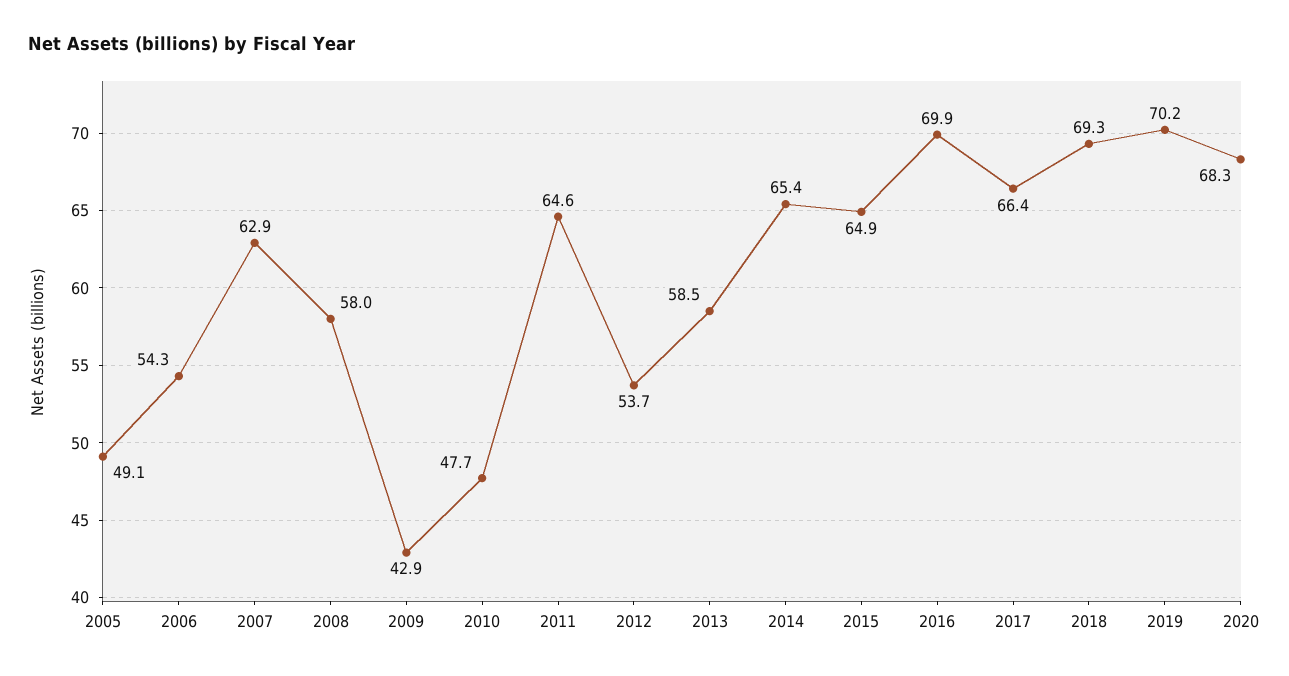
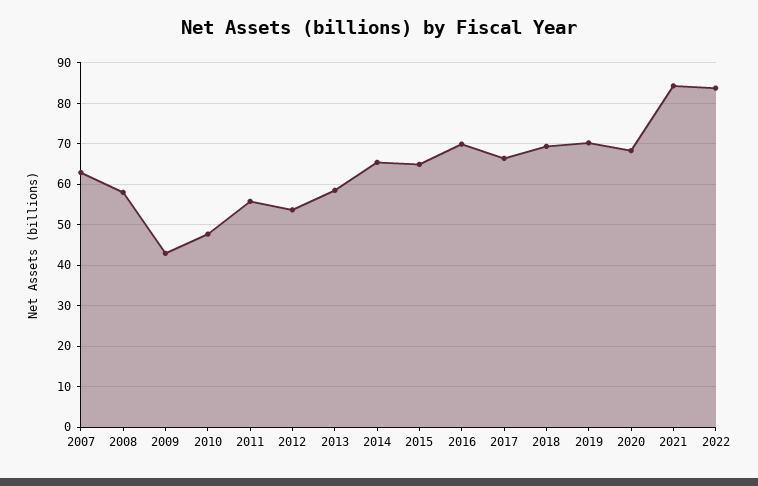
2005: 49.1 -> none
2006: 54.3 -> none
2011: 64.6 -> 56
2021: none -> 84
2022: none -> 84

